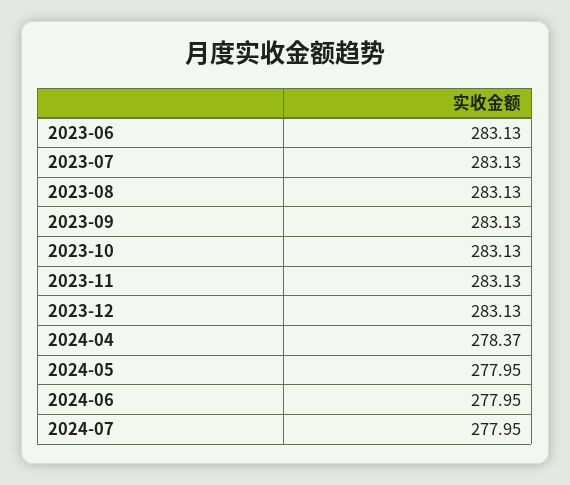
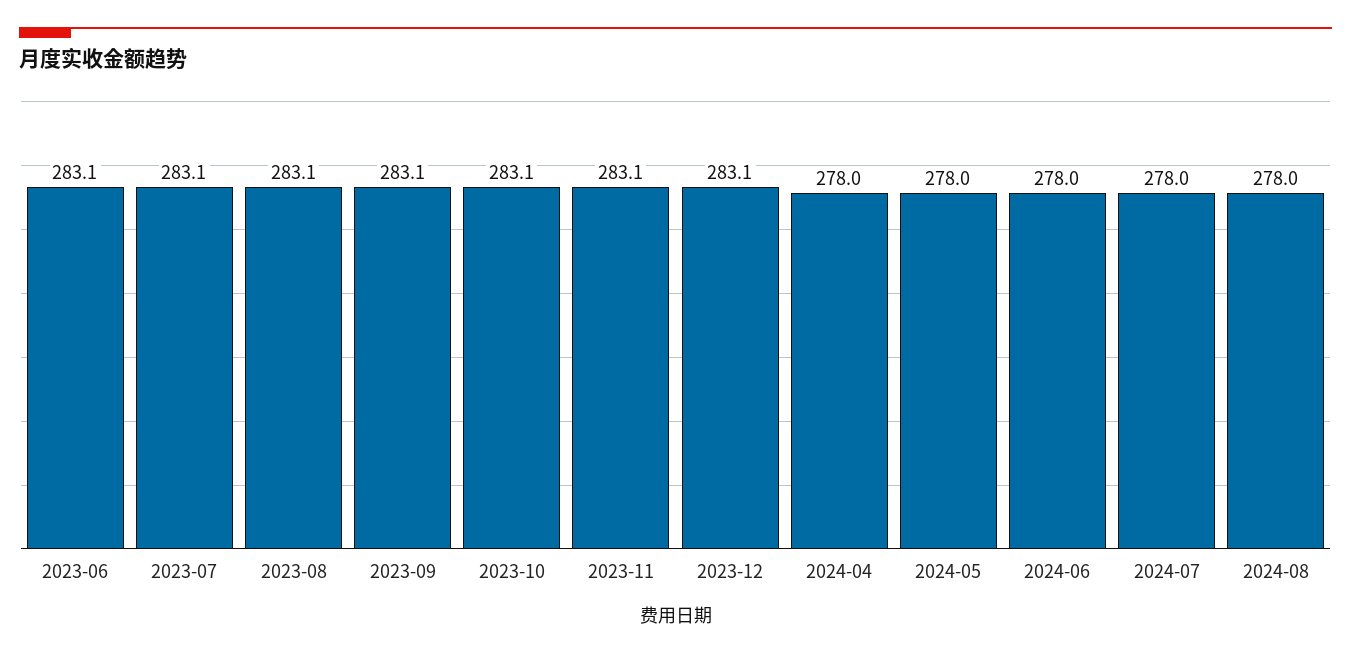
2024-04: 278.37 -> 278
2024-08: none -> 278

